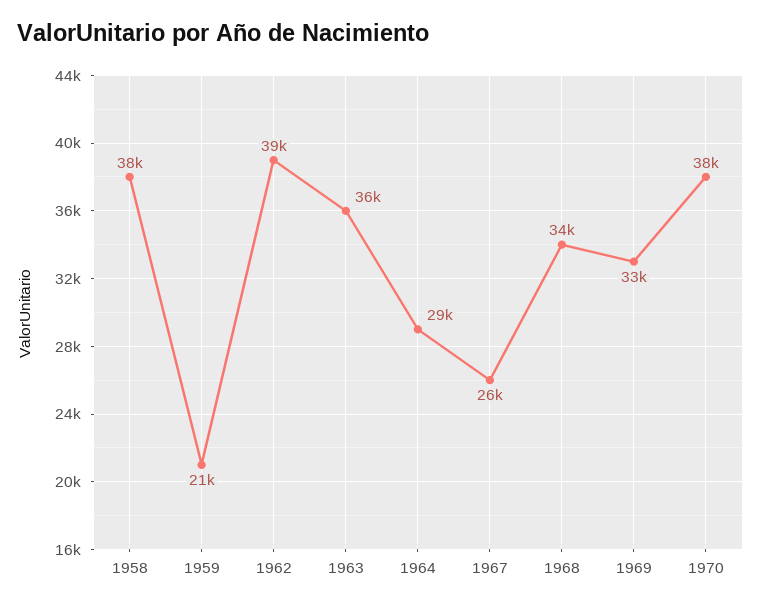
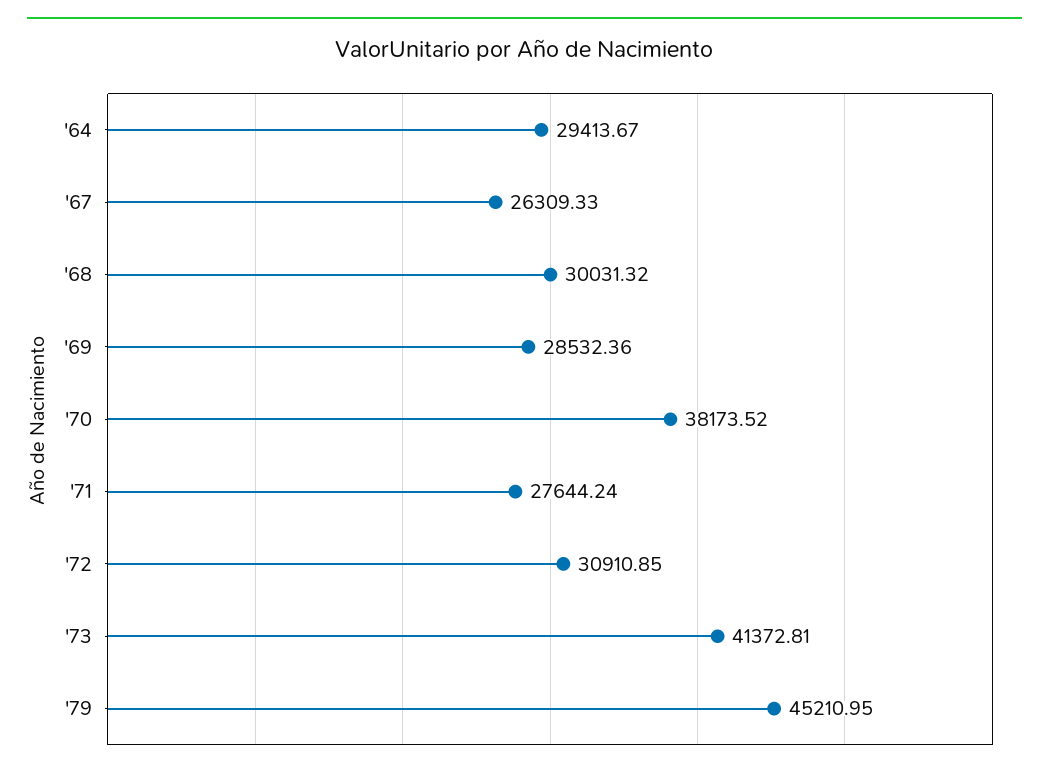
1958: 38000 -> none
1959: 21000 -> none
1962: 39000 -> none
1963: 36000 -> none
1968: 34000 -> 30031.32
1969: 33000 -> 28532.36
'71: none -> 27644.24
'72: none -> 30910.85
'73: none -> 41372.81
'79: none -> 45210.95

